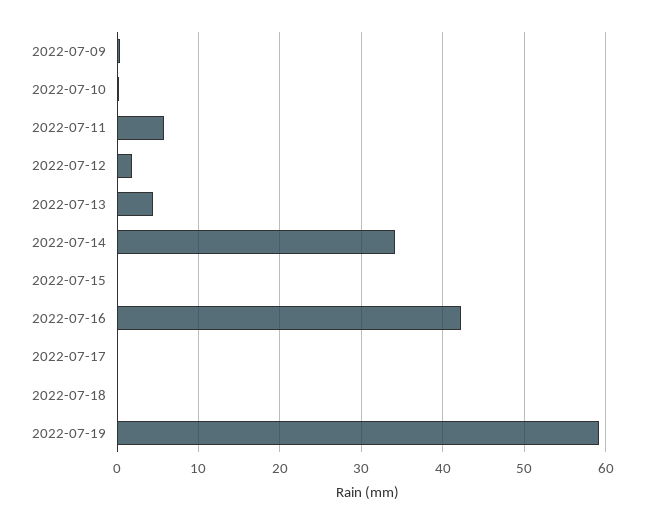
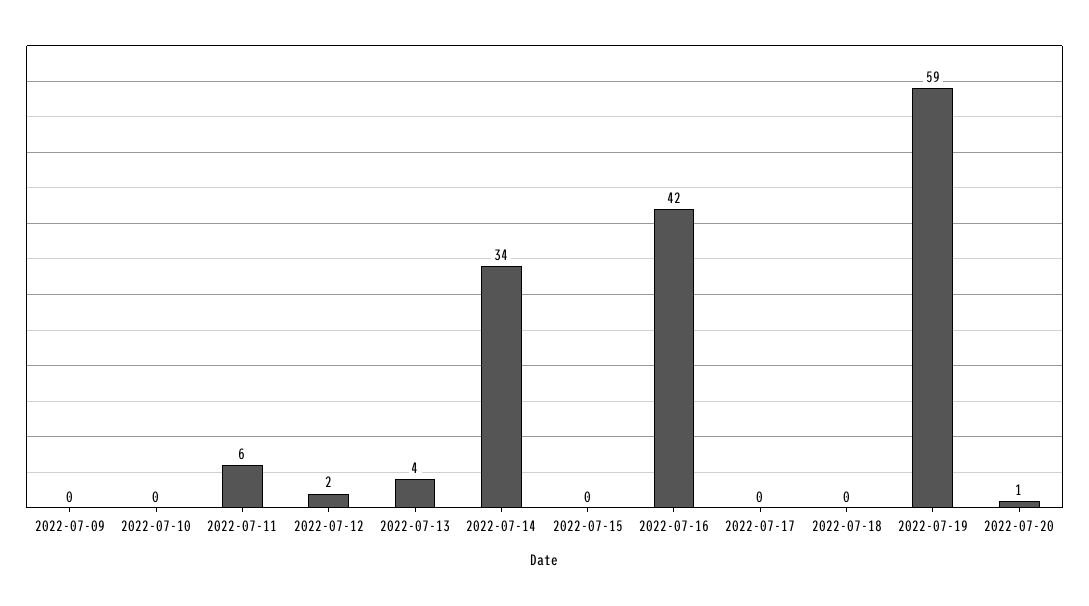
2022-07-20: none -> 1

